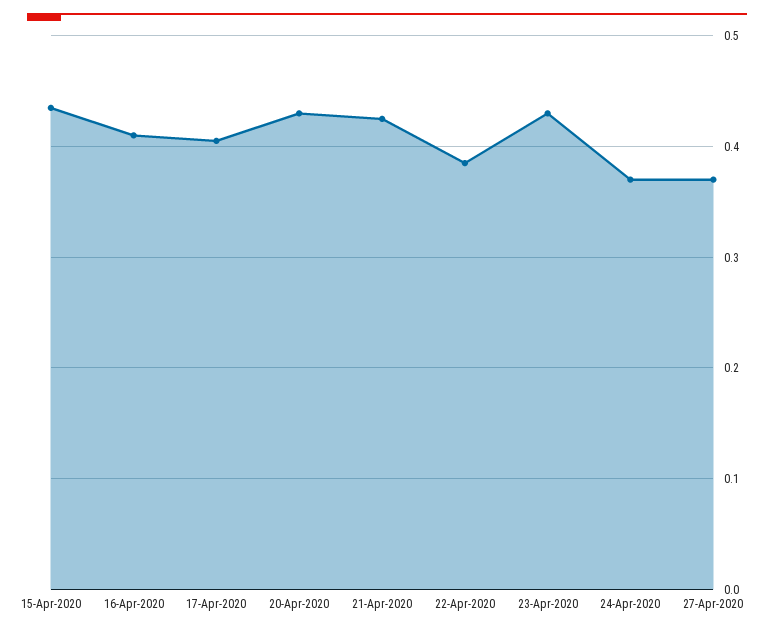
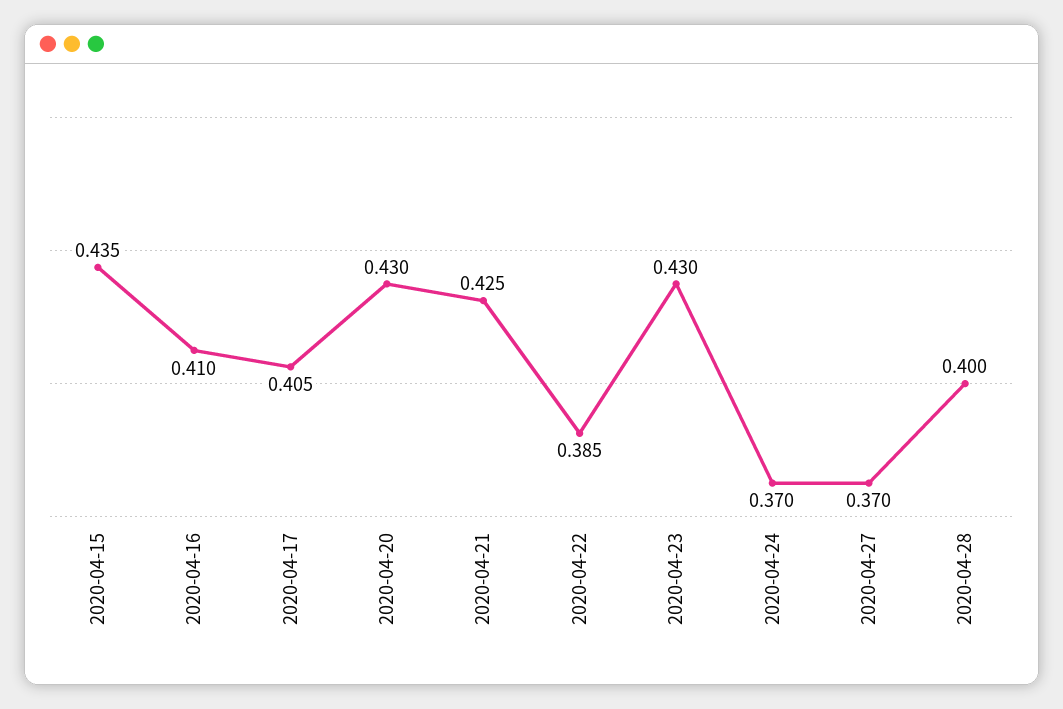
2020-04-28: none -> 0.4

